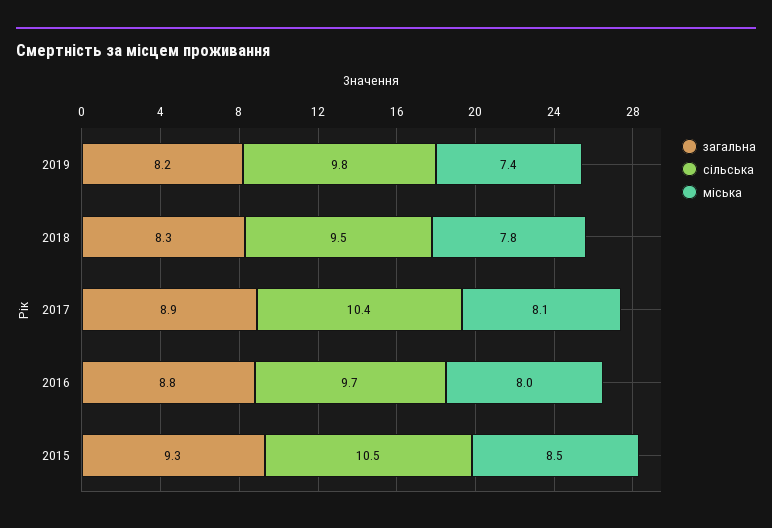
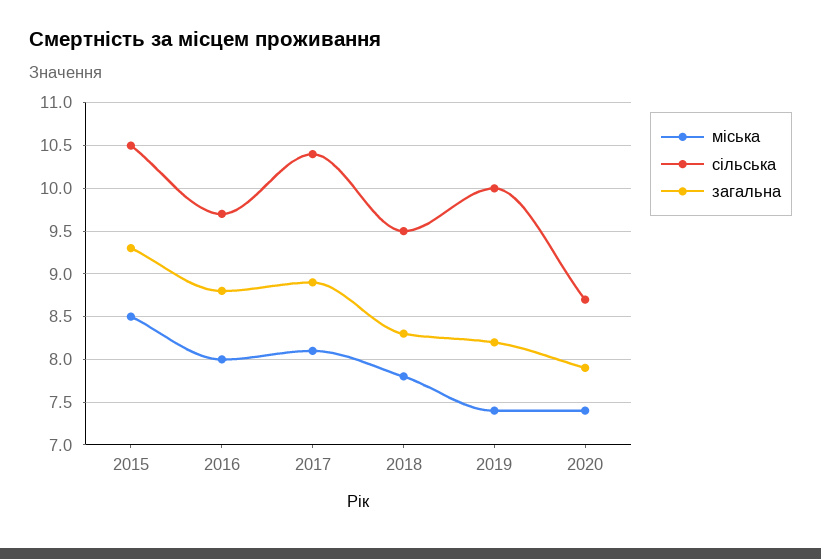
сільська, 2019: 9.8 -> 10
міська, 2020: none -> 7.4
сільська, 2020: none -> 8.7
загальна, 2020: none -> 7.9

